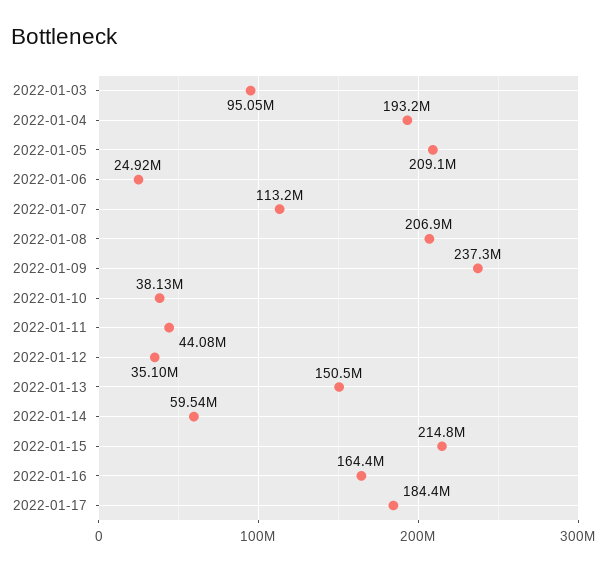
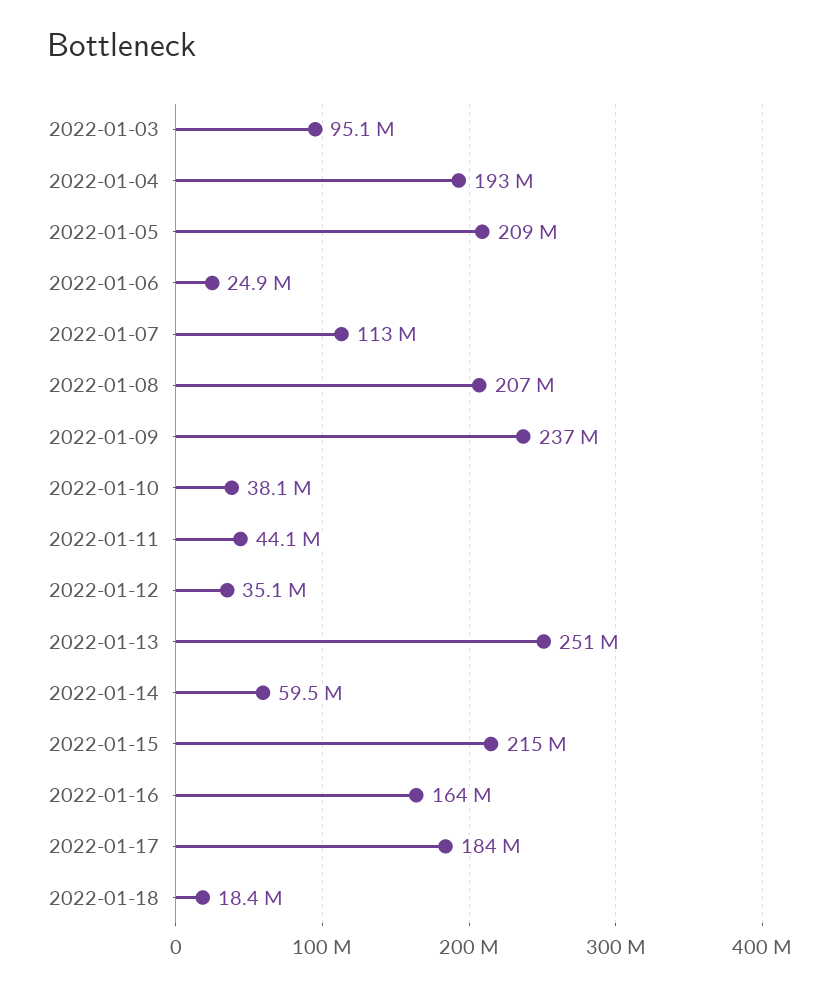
2022-01-13: 150500000 -> 251000000
2022-01-18: none -> 18400000

